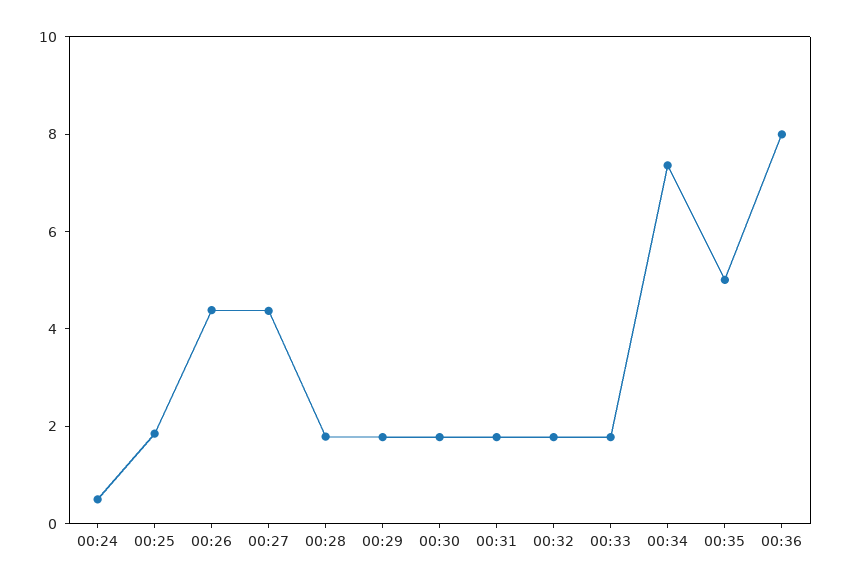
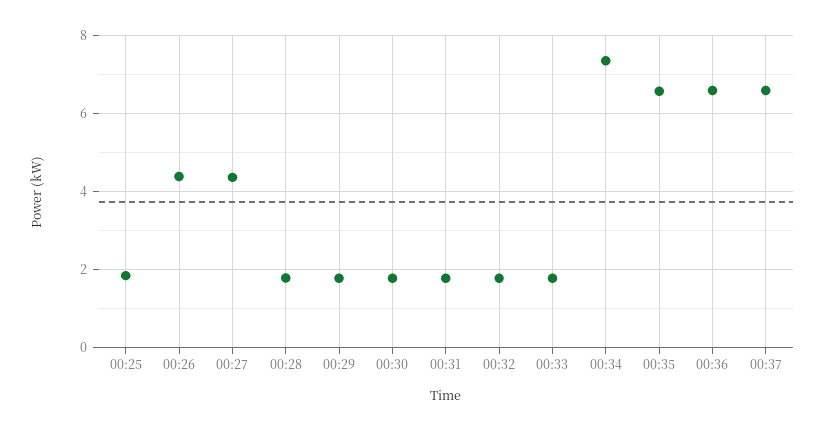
00:24: 0.5 -> none
00:35: 5 -> 6.6
00:36: 8 -> 6.6
00:37: none -> 6.6

